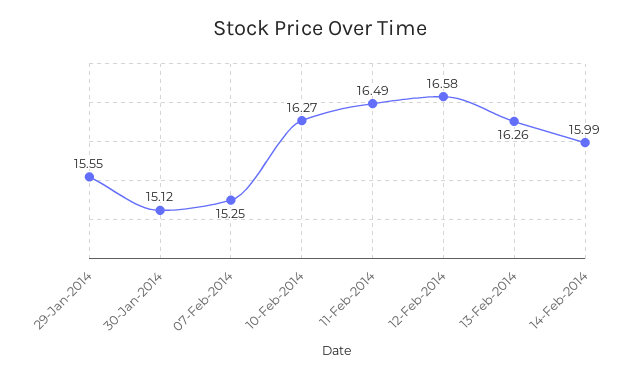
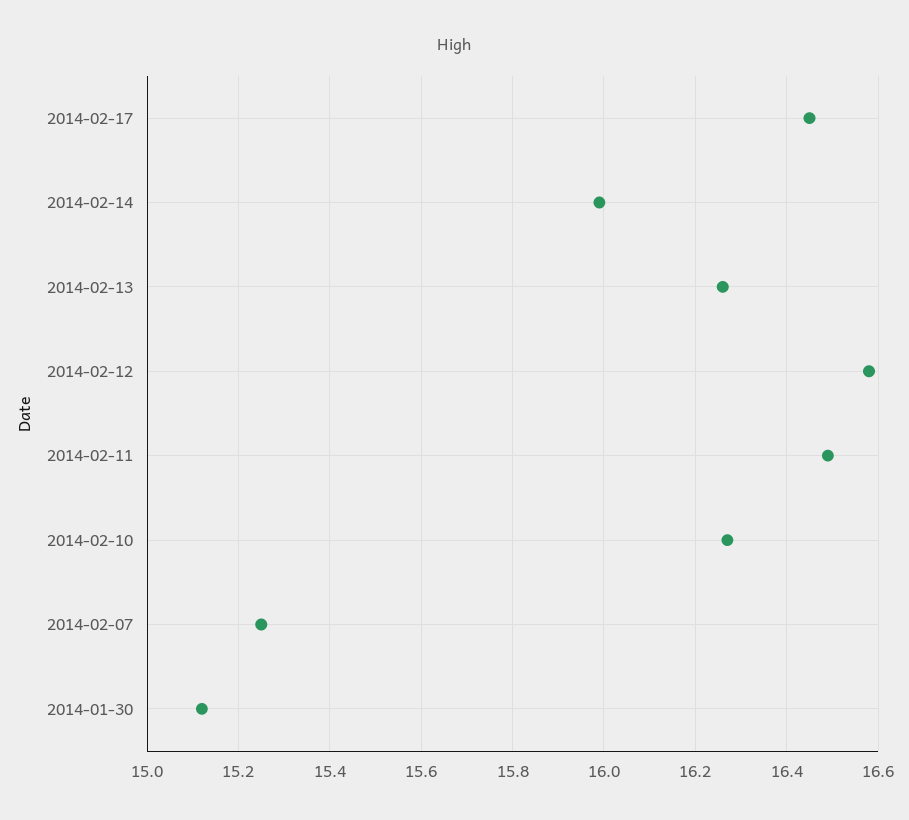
29-Jan-2014: 15.55 -> none
2014-02-17: none -> 16.45

